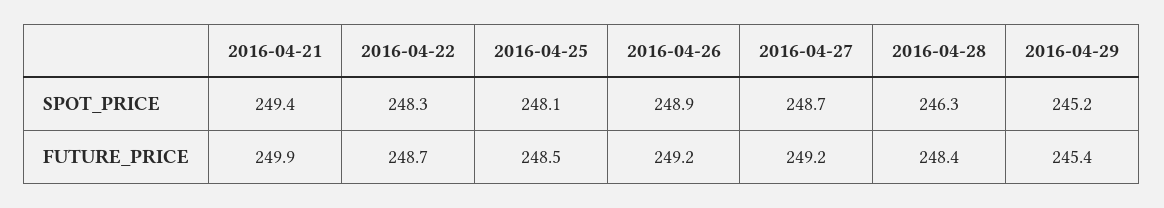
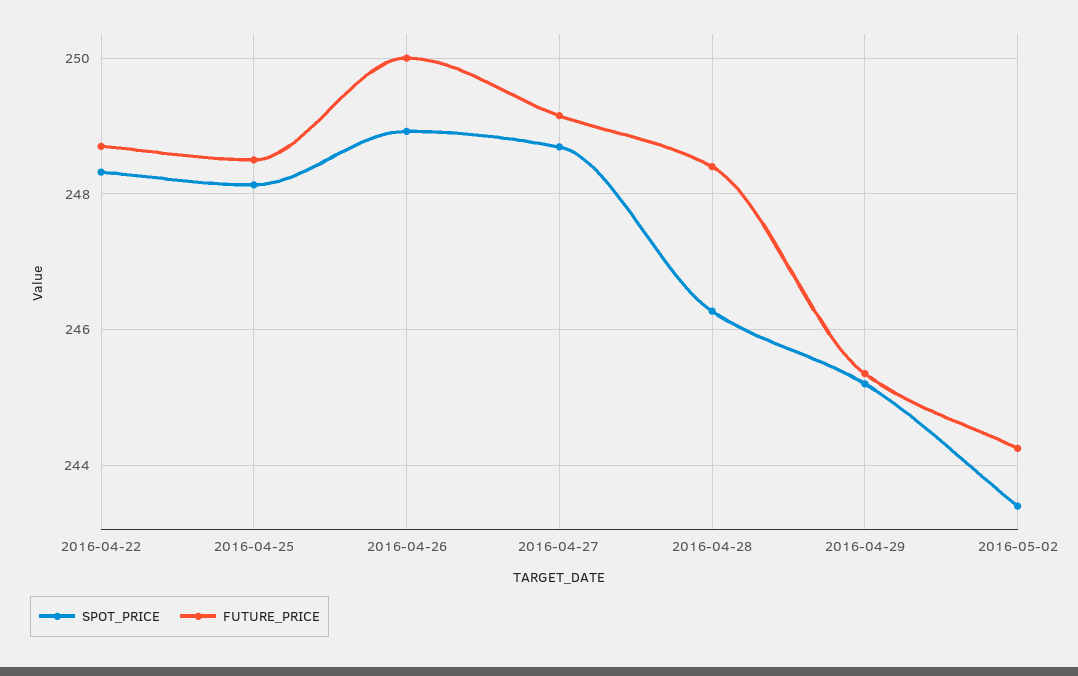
SPOT_PRICE, 2016-04-21: 249.4 -> none
FUTURE_PRICE, 2016-04-21: 249.9 -> none
FUTURE_PRICE, 2016-04-26: 249.2 -> 250
SPOT_PRICE, 2016-05-02: none -> 243.4
FUTURE_PRICE, 2016-05-02: none -> 244.2

